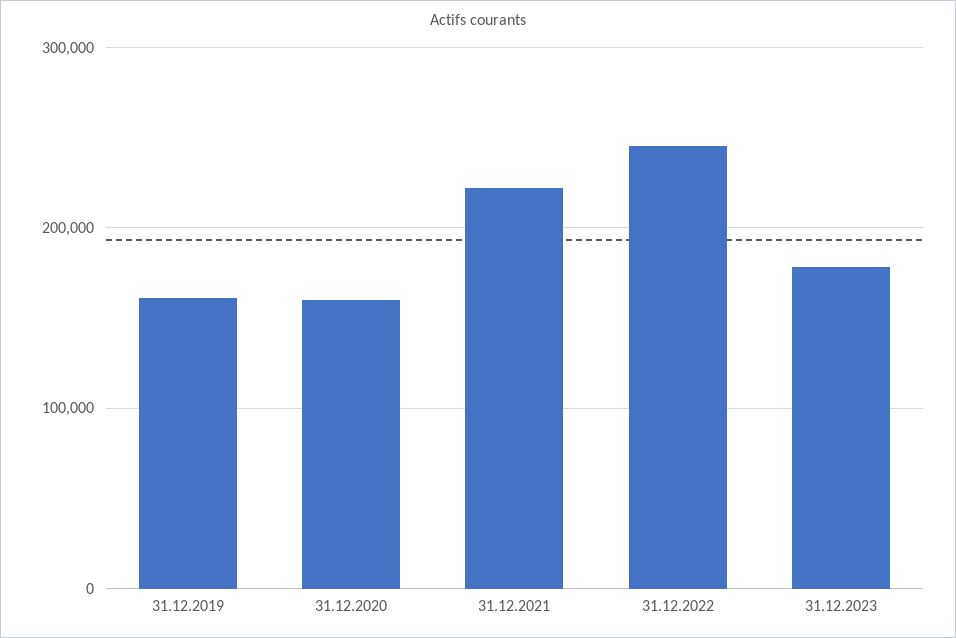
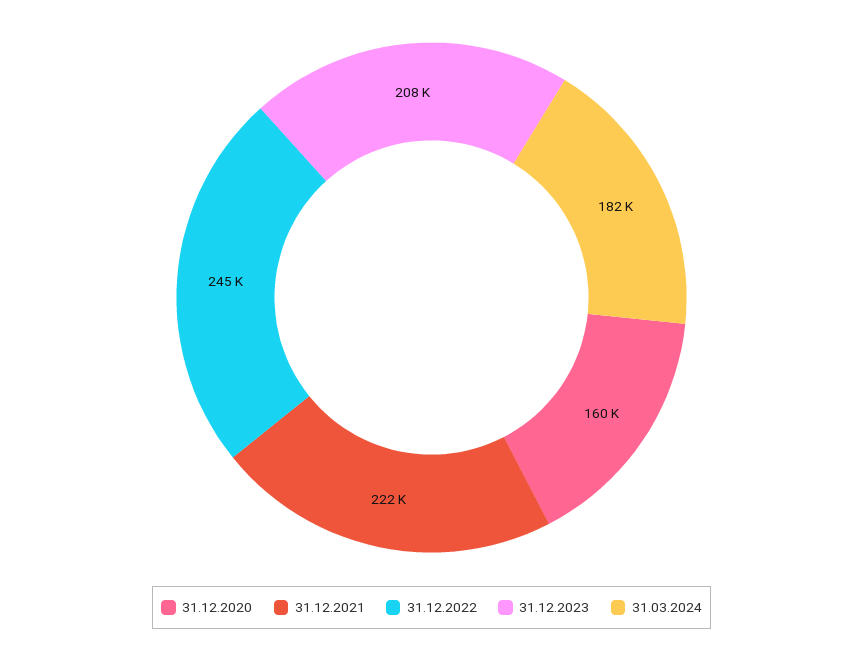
31.12.2019: 160000 -> none
31.12.2023: 180000 -> 208000
31.03.2024: none -> 182000

